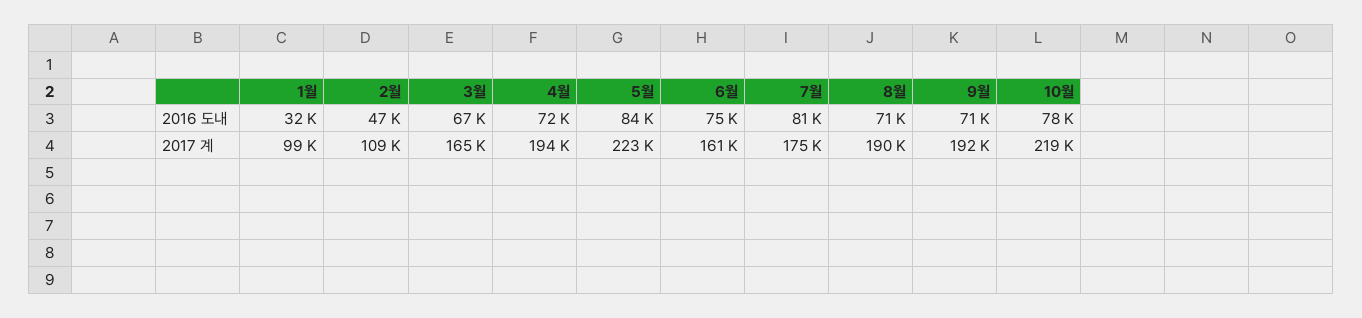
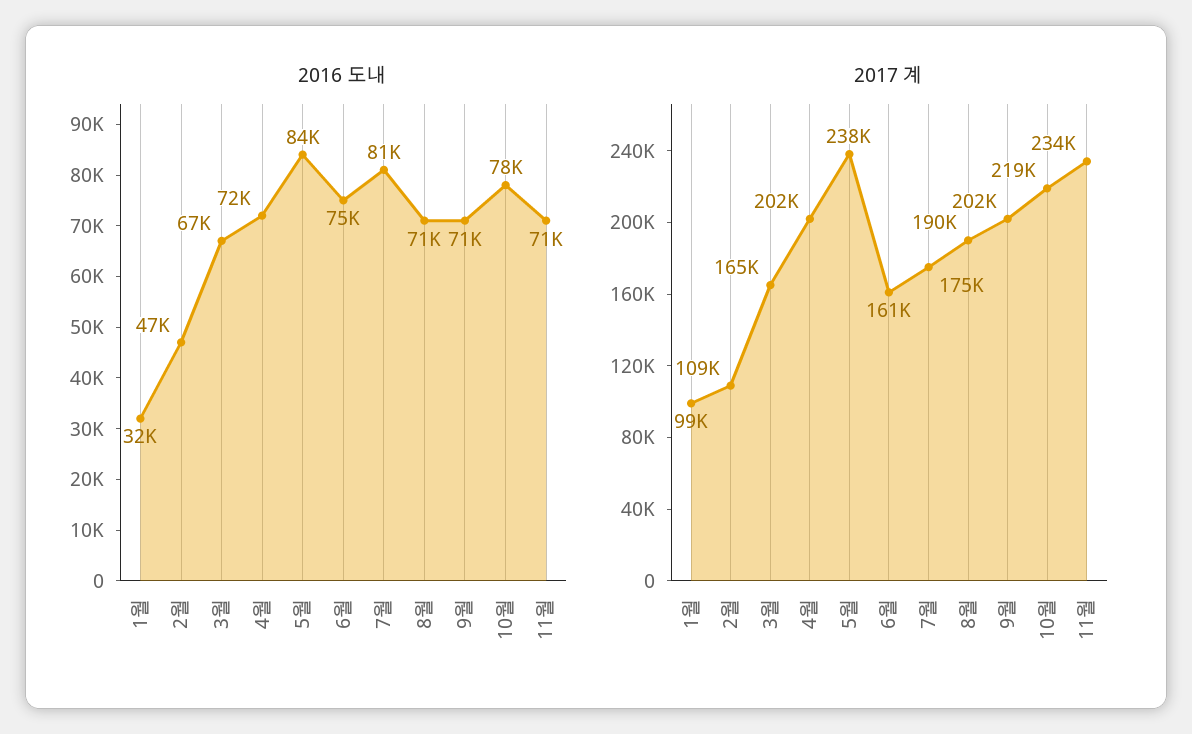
2017 계, 4월: 194000 -> 202000
2017 계, 5월: 223000 -> 238000
2017 계, 9월: 192000 -> 202000
2016 도내, 11월: none -> 71000
2017 계, 11월: none -> 234000

